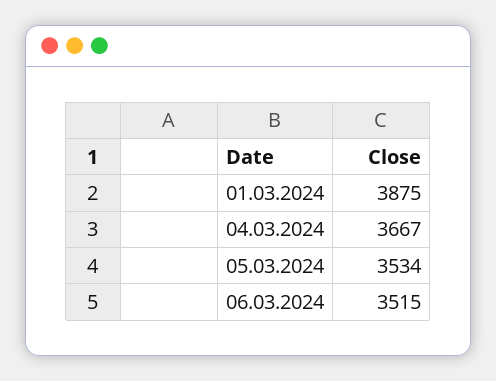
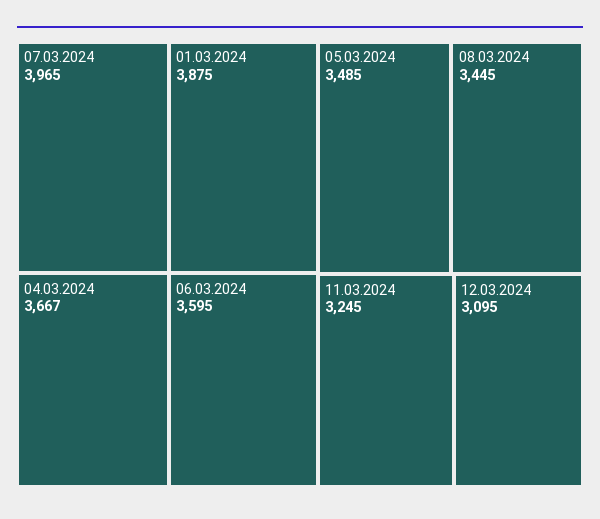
05.03.2024: 3534 -> 3485
06.03.2024: 3515 -> 3595
07.03.2024: none -> 3965
08.03.2024: none -> 3445
11.03.2024: none -> 3245
12.03.2024: none -> 3095

